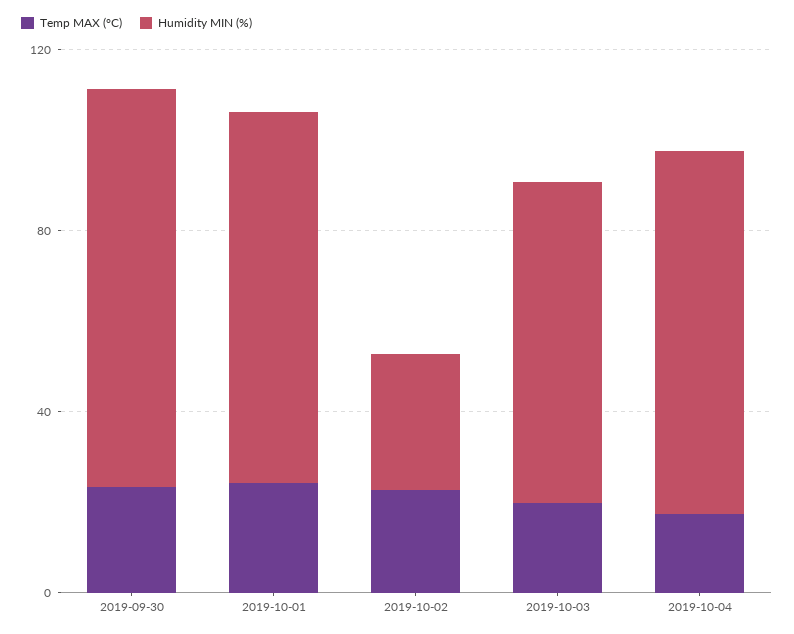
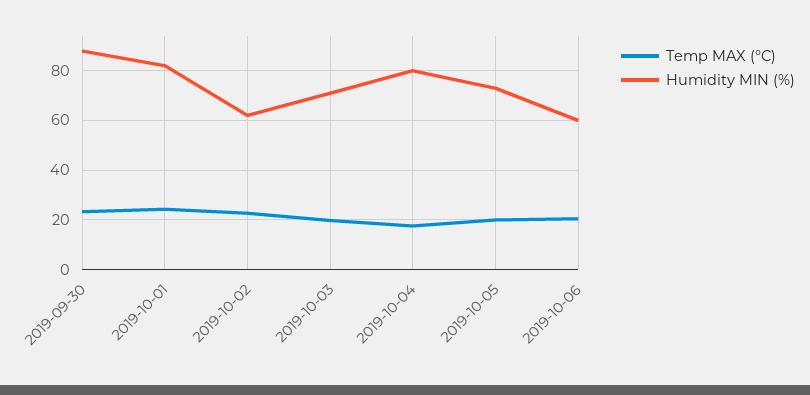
Humidity MIN (%), 2019-10-02: 30 -> 62.5
Temp MAX (°C), 2019-10-05: none -> 20
Humidity MIN (%), 2019-10-05: none -> 72.5
Temp MAX (°C), 2019-10-06: none -> 20
Humidity MIN (%), 2019-10-06: none -> 60

